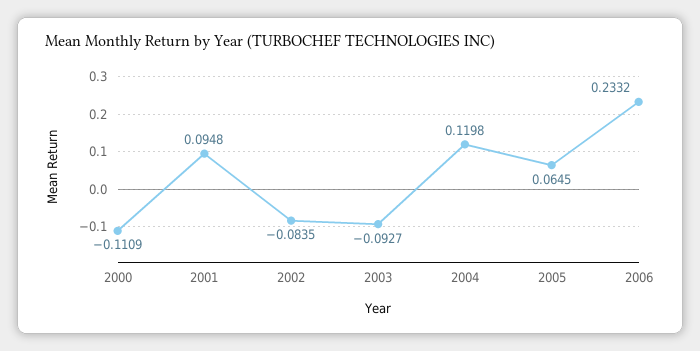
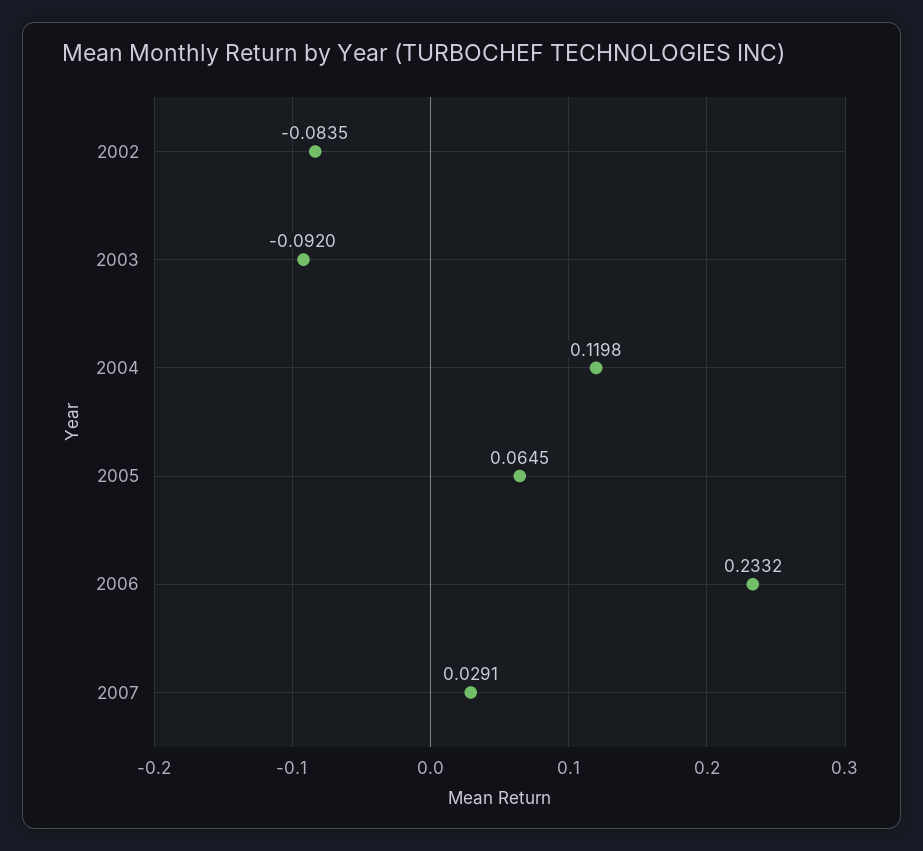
2000: -0.1109 -> none
2001: 0.0948 -> none
2003: -0.0927 -> -0.092
2007: none -> 0.0291

